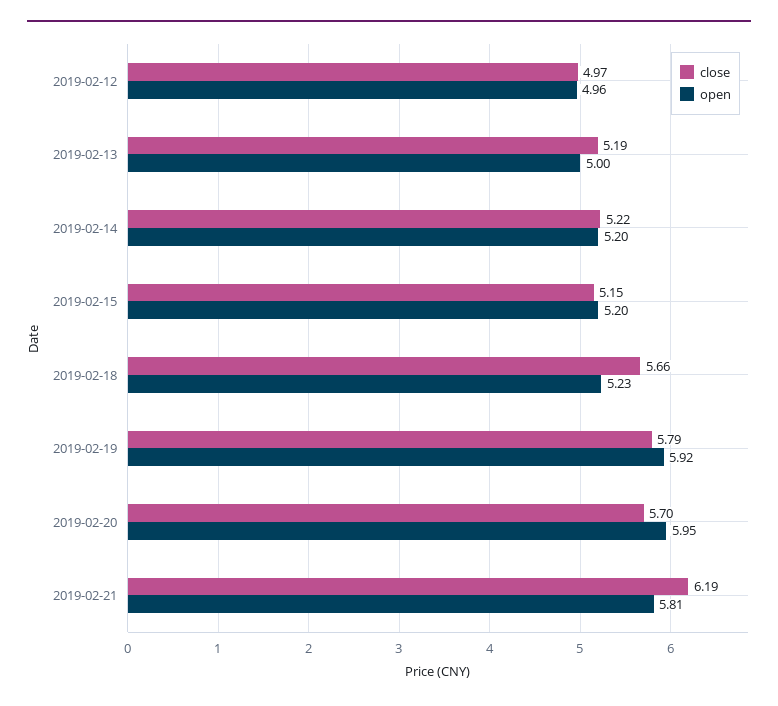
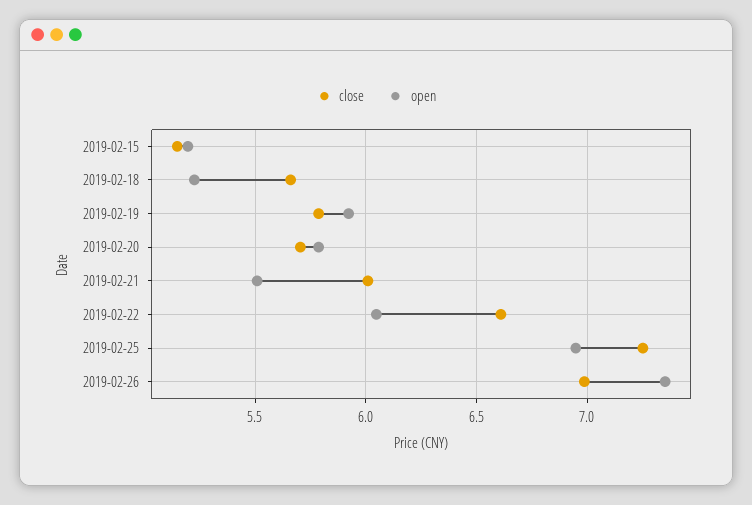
close, 2019-02-12: 4.97 -> none
open, 2019-02-12: 4.96 -> none
close, 2019-02-13: 5.19 -> none
open, 2019-02-13: 5 -> none
close, 2019-02-14: 5.22 -> none
open, 2019-02-14: 5.2 -> none
open, 2019-02-20: 5.95 -> 5.8
close, 2019-02-21: 6.19 -> 6
open, 2019-02-21: 5.81 -> 5.5
close, 2019-02-22: none -> 6.6
open, 2019-02-22: none -> 6.05
close, 2019-02-25: none -> 7.25
open, 2019-02-25: none -> 6.95
close, 2019-02-26: none -> 7
open, 2019-02-26: none -> 7.35

